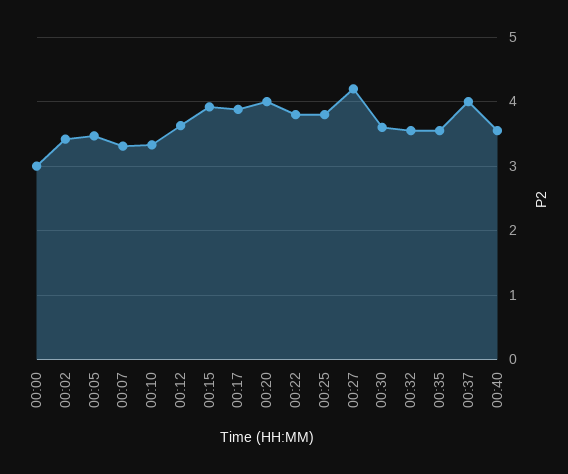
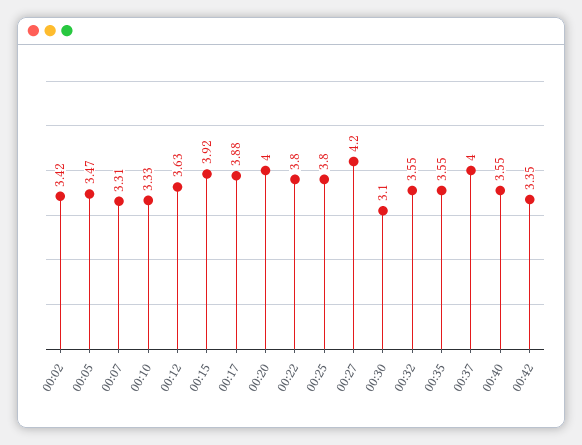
00:00: 3 -> none
00:30: 3.6 -> 3.1
00:42: none -> 3.35

